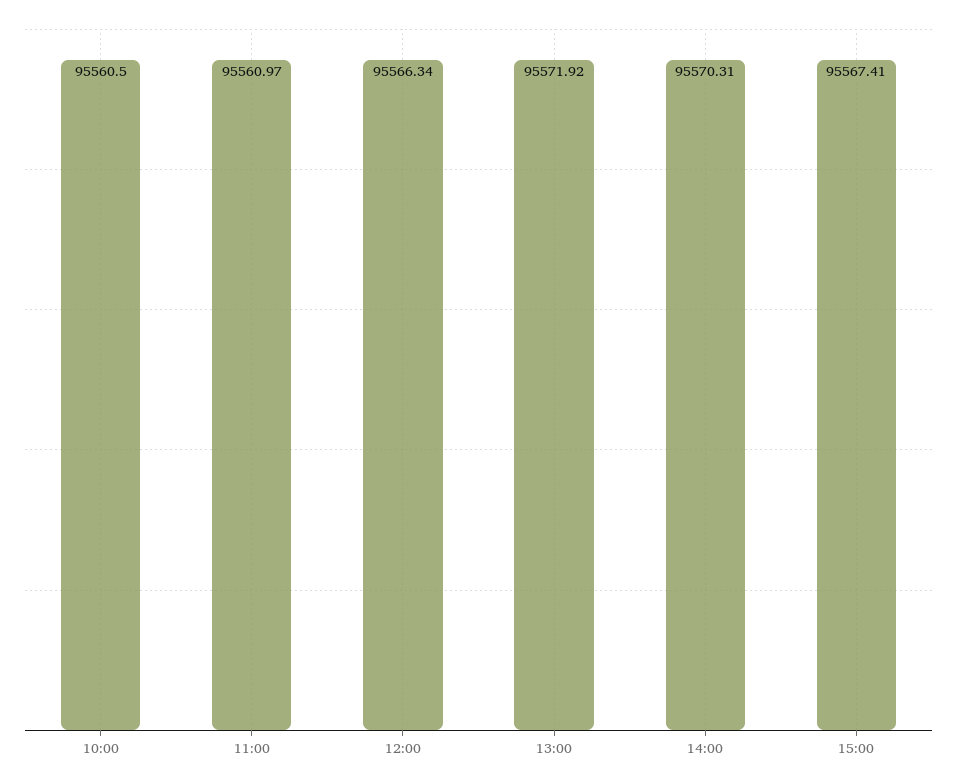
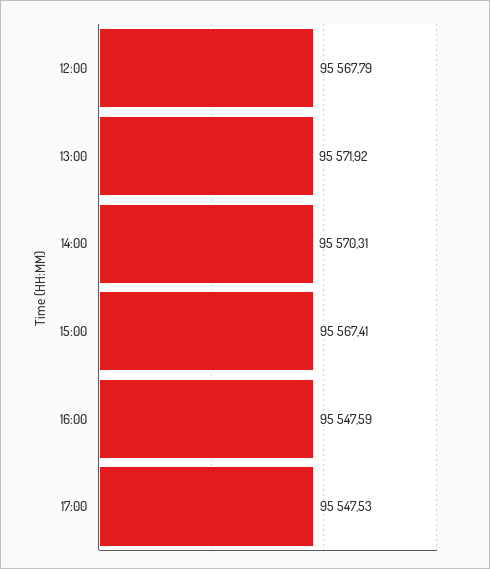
10:00: 95560.5 -> none
11:00: 95560.97 -> none
12:00: 95566.34 -> 95567.79
16:00: none -> 95547.59
17:00: none -> 95547.53

